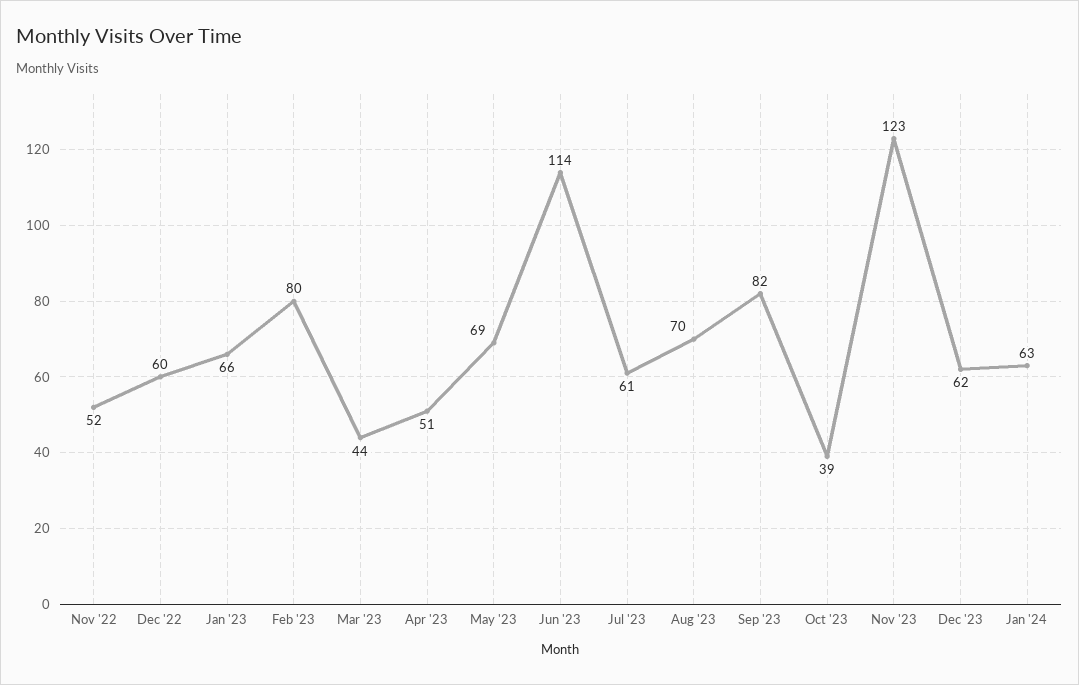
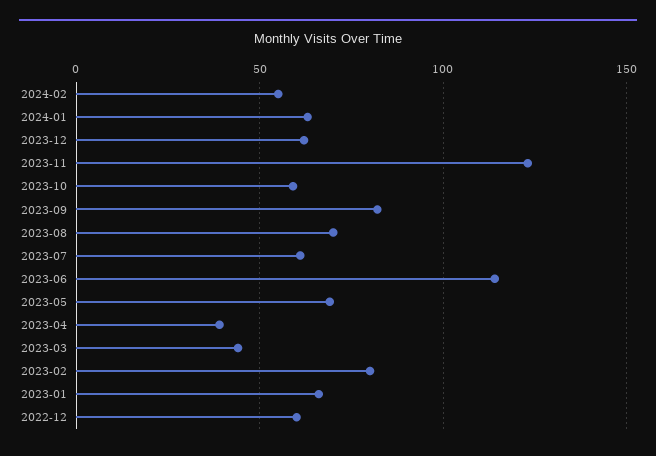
Nov '22: 52 -> none
Apr '23: 51 -> 40
Oct '23: 39 -> 60
2024-02: none -> 55

